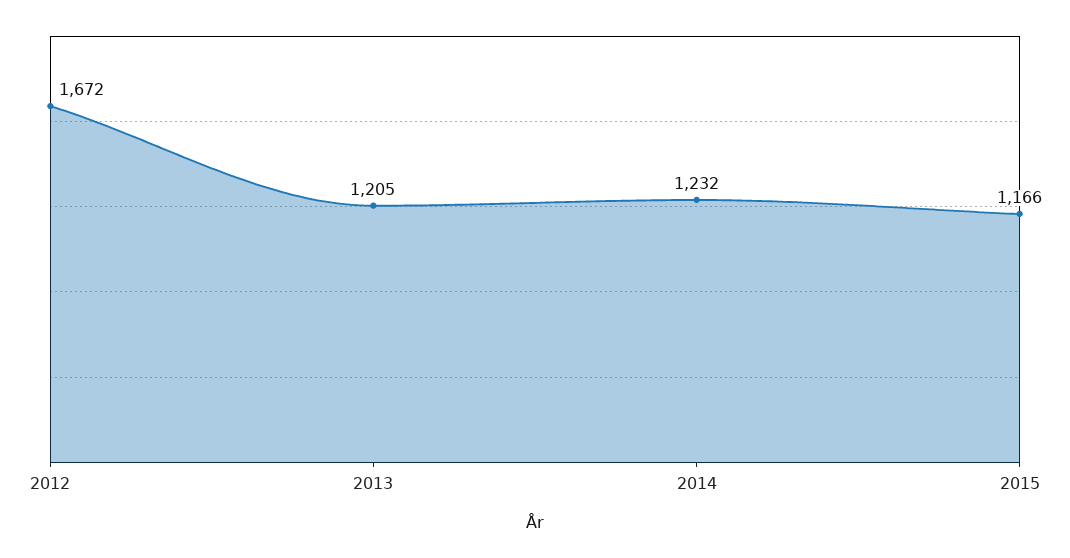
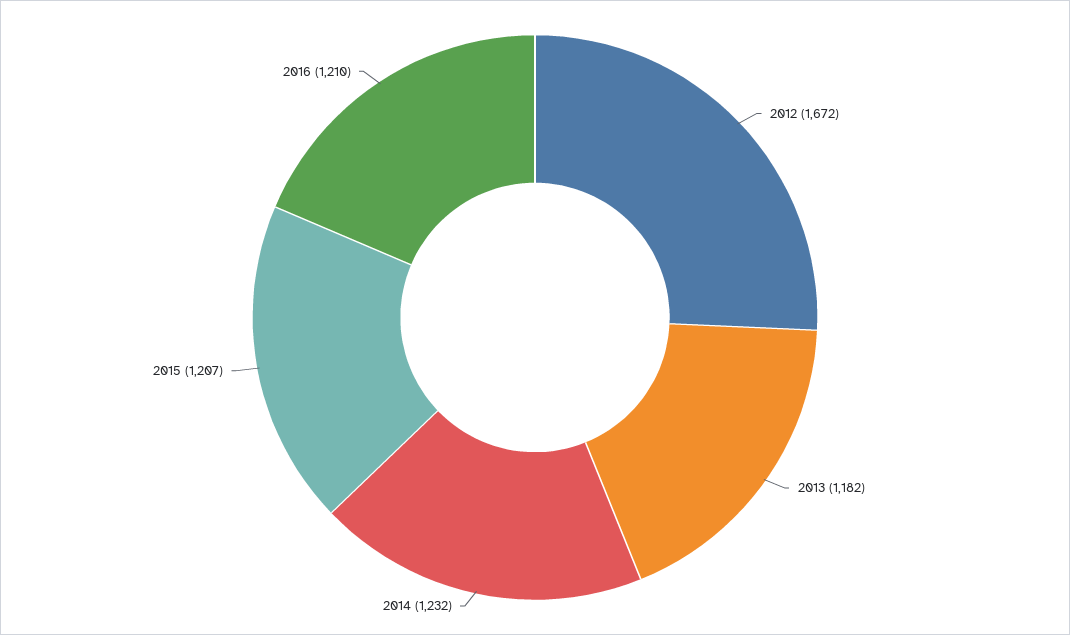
2013: 1205 -> 1182
2015: 1166 -> 1207
2016: none -> 1210

